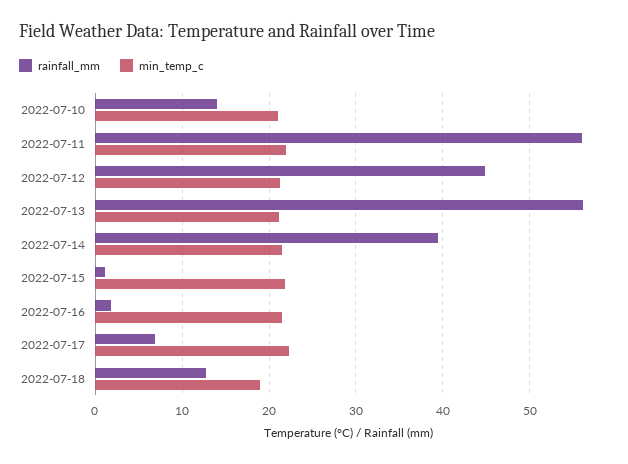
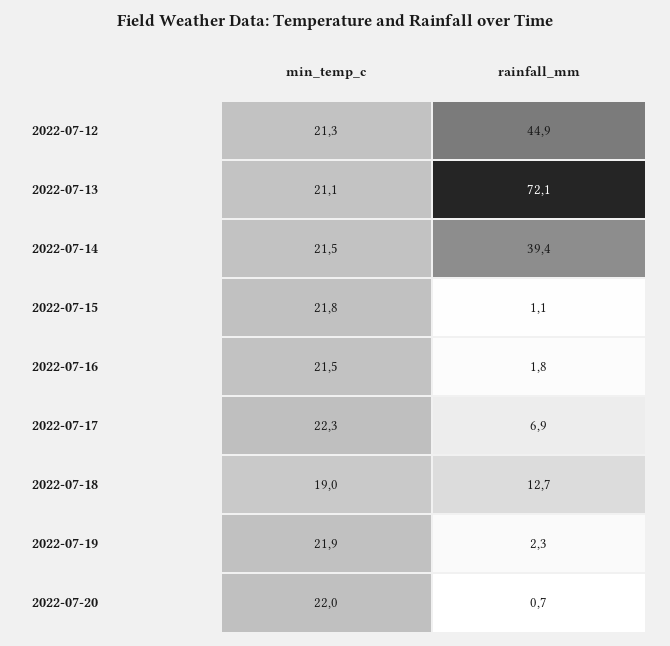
rainfall_mm, 2022-07-10: 14 -> none
min_temp_c, 2022-07-10: 21 -> none
rainfall_mm, 2022-07-11: 56 -> none
min_temp_c, 2022-07-11: 22 -> none
rainfall_mm, 2022-07-13: 56 -> 72.1
min_temp_c, 2022-07-19: none -> 21.9
rainfall_mm, 2022-07-19: none -> 2.3
min_temp_c, 2022-07-20: none -> 22
rainfall_mm, 2022-07-20: none -> 0.7

